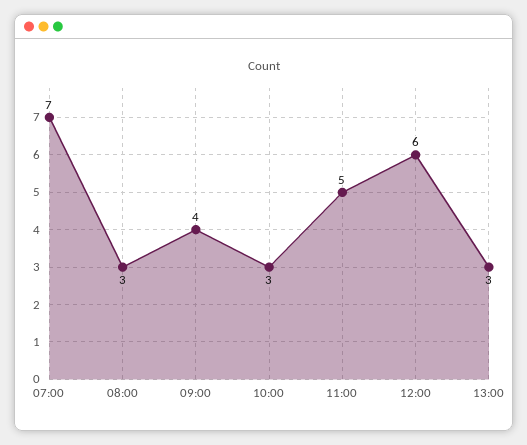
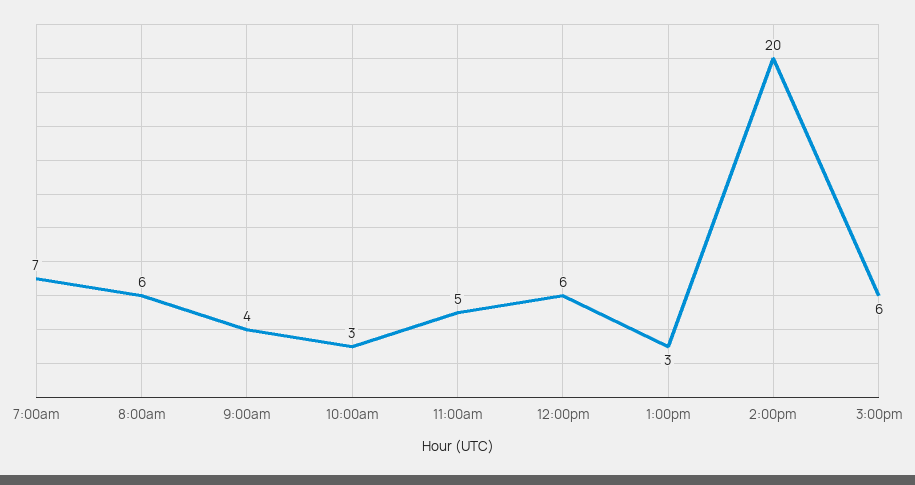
08:00: 3 -> 6
2:00pm: none -> 20
3:00pm: none -> 6

